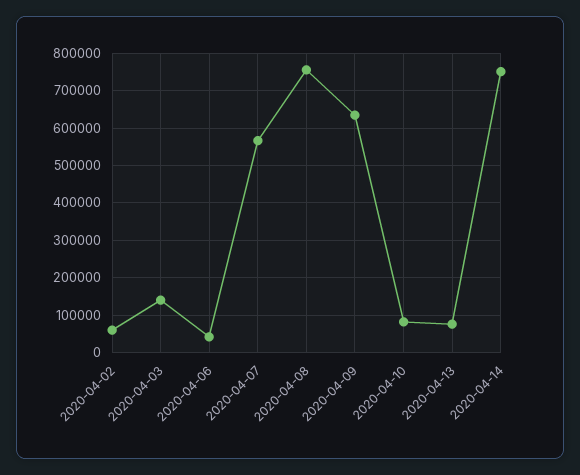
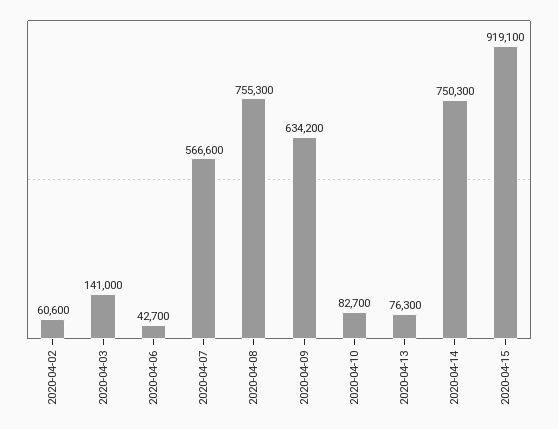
2020-04-15: none -> 919100

